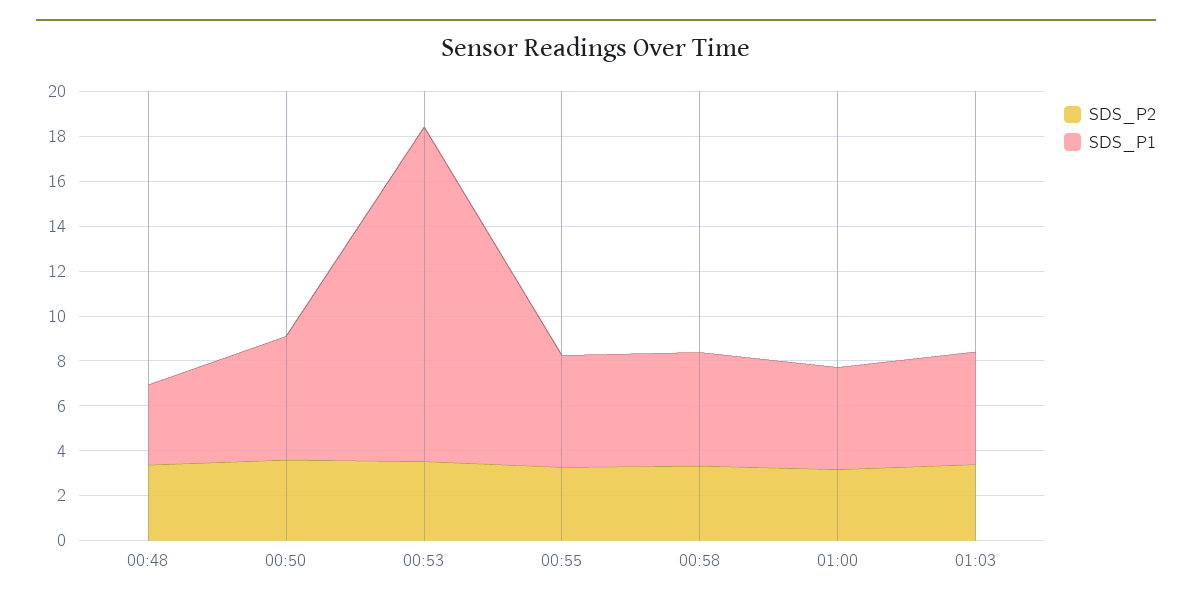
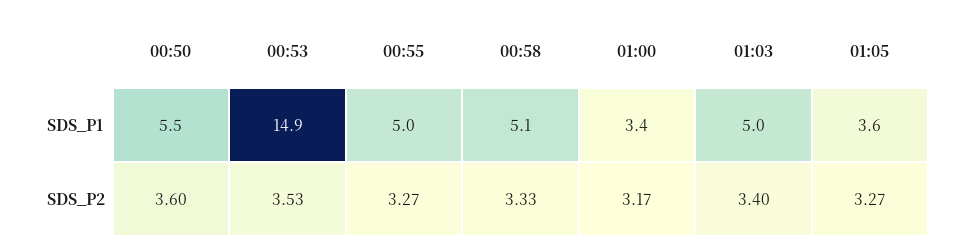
SDS_P2, 00:48: 3.5 -> none
SDS_P1, 00:48: 3.5 -> none
SDS_P1, 01:00: 4.5 -> 3.4
SDS_P1, 01:05: none -> 3.6
SDS_P2, 01:05: none -> 3.27

